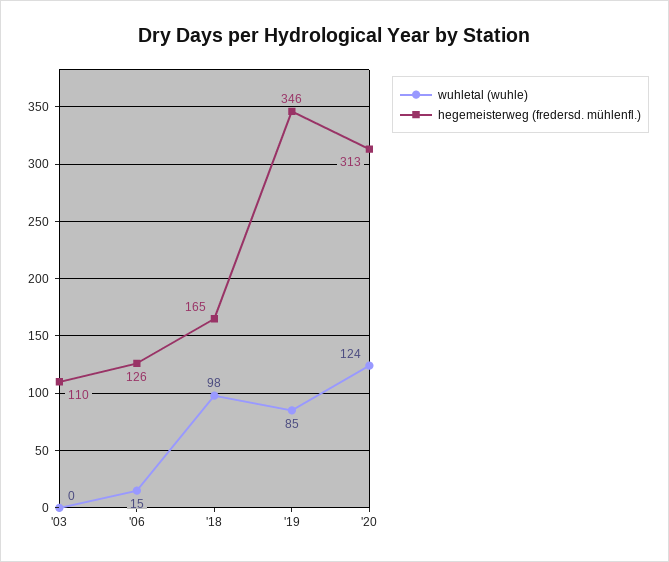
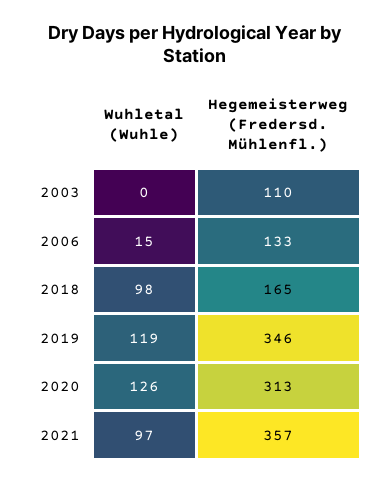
hegemeisterweg (fredersd. mühlenfl.), '06: 126 -> 133
wuhletal (wuhle), '19: 85 -> 119
wuhletal (wuhle), '20: 124 -> 126
wuhletal (wuhle), 2021: none -> 97
hegemeisterweg (fredersd. mühlenfl.), 2021: none -> 357

